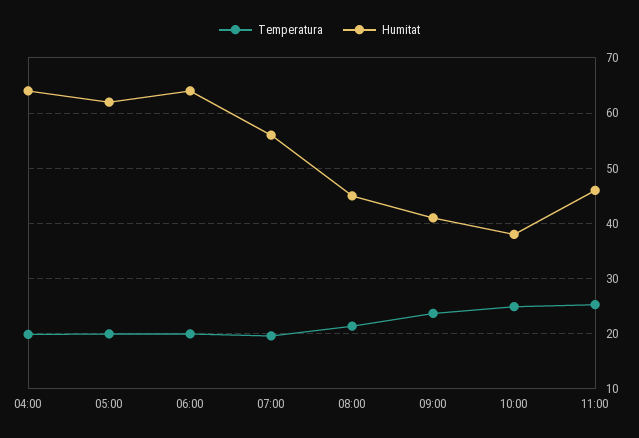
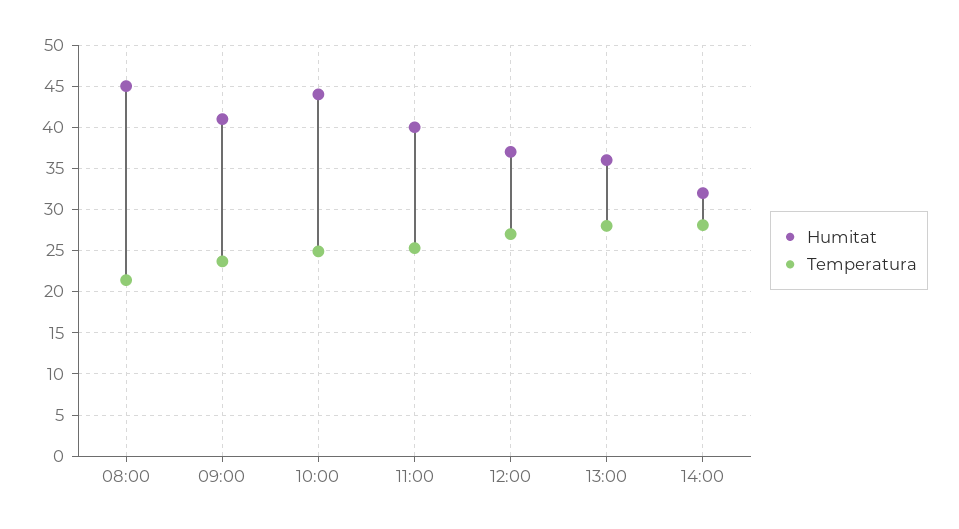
Temperatura, 04:00: 20 -> none
Humitat, 04:00: 64 -> none
Temperatura, 05:00: 20 -> none
Humitat, 05:00: 62 -> none
Temperatura, 06:00: 20 -> none
Humitat, 06:00: 64 -> none
Temperatura, 07:00: 20 -> none
Humitat, 07:00: 56 -> none
Humitat, 10:00: 38 -> 44
Humitat, 11:00: 46 -> 40
Humitat, 12:00: none -> 37
Temperatura, 12:00: none -> 27
Humitat, 13:00: none -> 36
Temperatura, 13:00: none -> 28
Humitat, 14:00: none -> 32
Temperatura, 14:00: none -> 28

